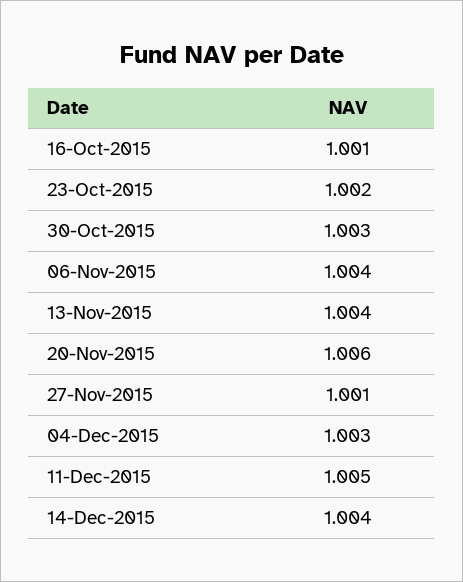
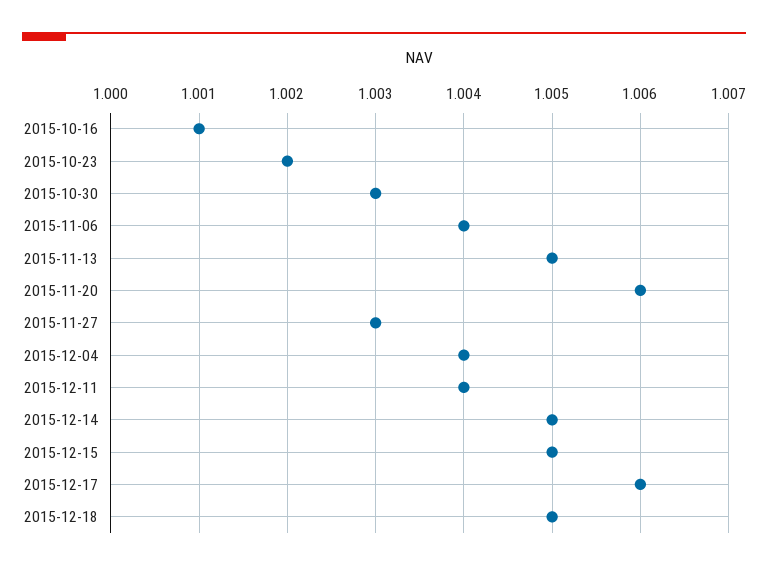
13-Nov-2015: 1.004 -> 1.005
27-Nov-2015: 1.001 -> 1.003
04-Dec-2015: 1.003 -> 1.004
11-Dec-2015: 1.005 -> 1.004
14-Dec-2015: 1.004 -> 1.005
2015-12-15: none -> 1.005
2015-12-17: none -> 1.006
2015-12-18: none -> 1.005

